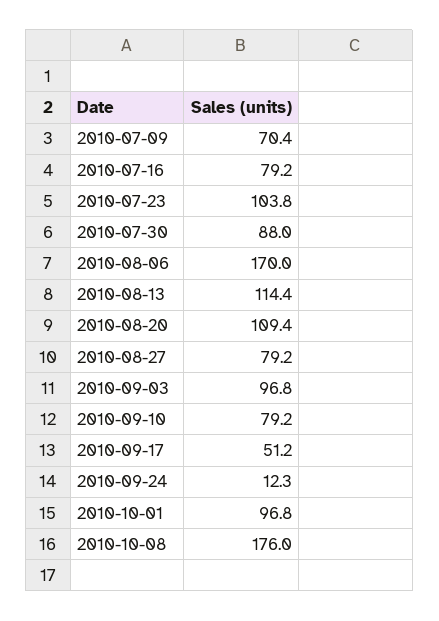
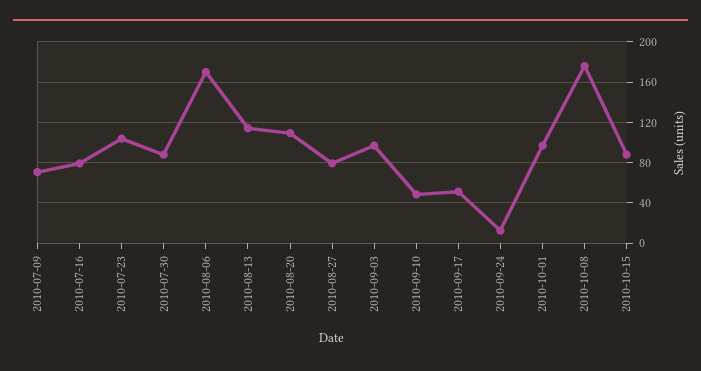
2010-09-10: 79.2 -> 50
2010-10-15: none -> 90

